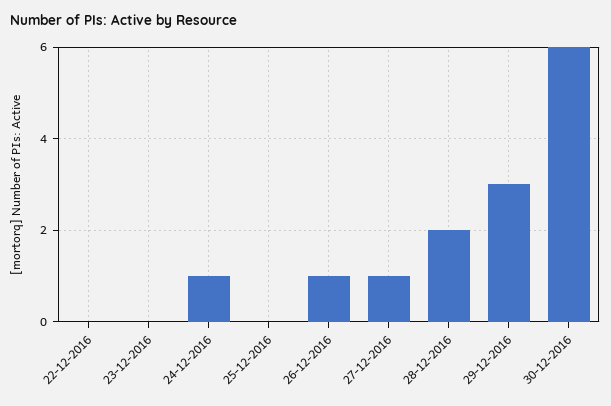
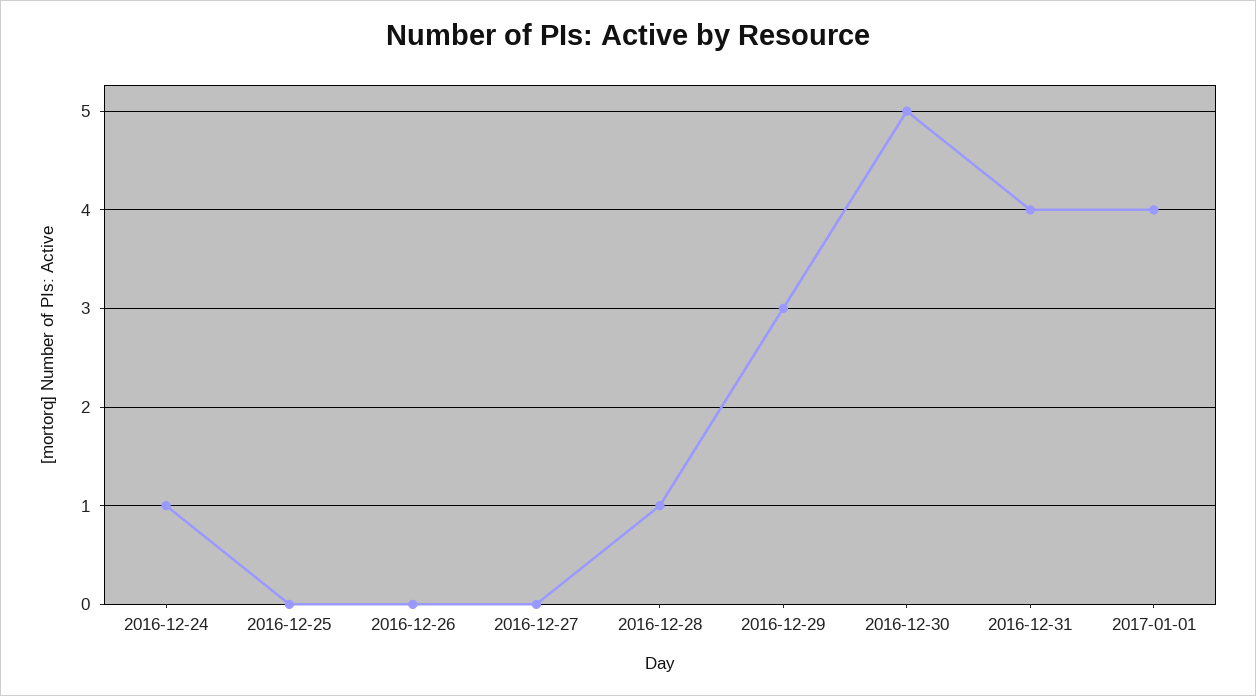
22-12-2016: 0 -> none
23-12-2016: 0 -> none
26-12-2016: 1 -> 0
27-12-2016: 1 -> 0
28-12-2016: 2 -> 1
30-12-2016: 6 -> 5
2016-12-31: none -> 4
2017-01-01: none -> 4

